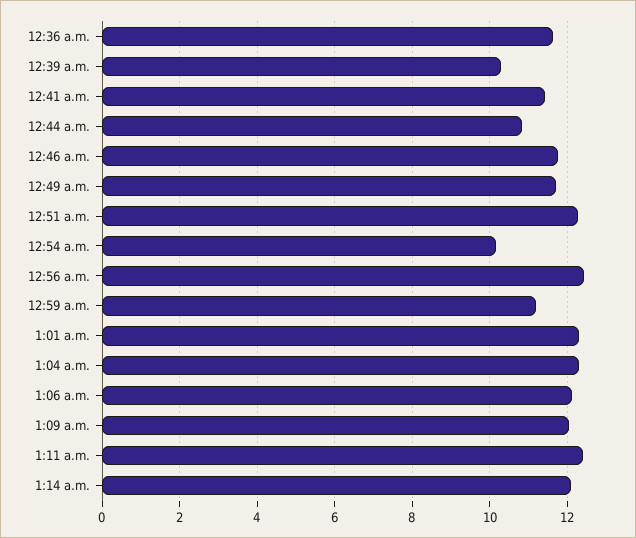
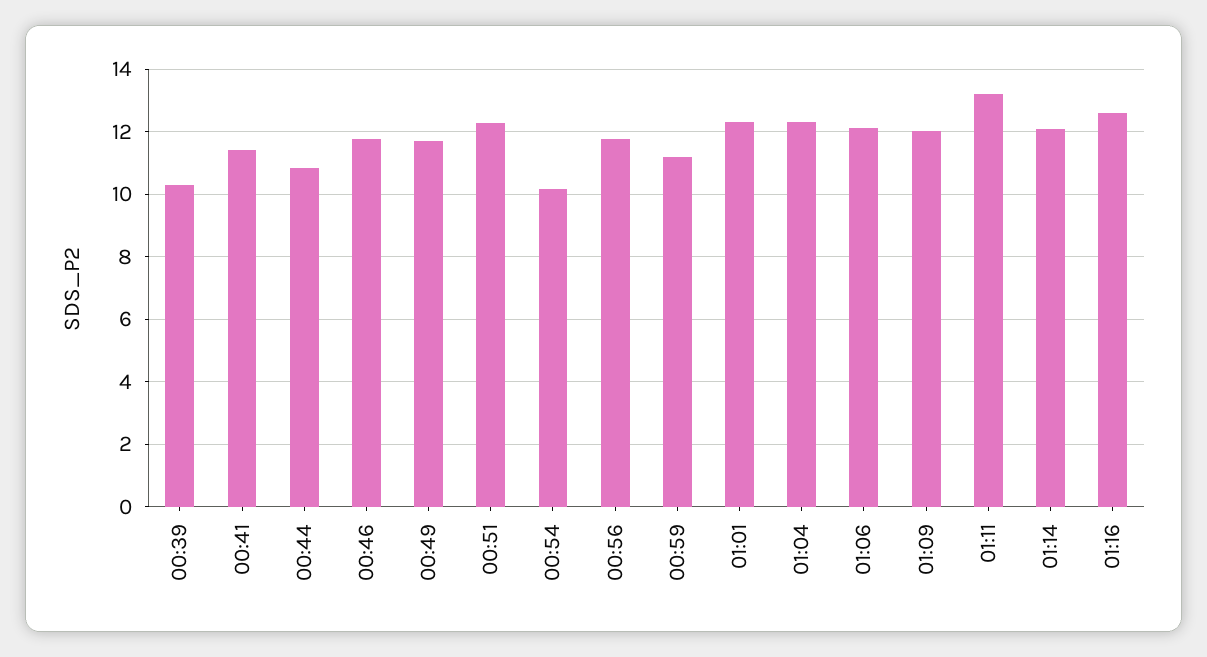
12:36 a.m.: 11.6 -> none
12:56 a.m.: 12.4 -> 11.8
1:11 a.m.: 12.4 -> 13.2
01:16: none -> 12.6

